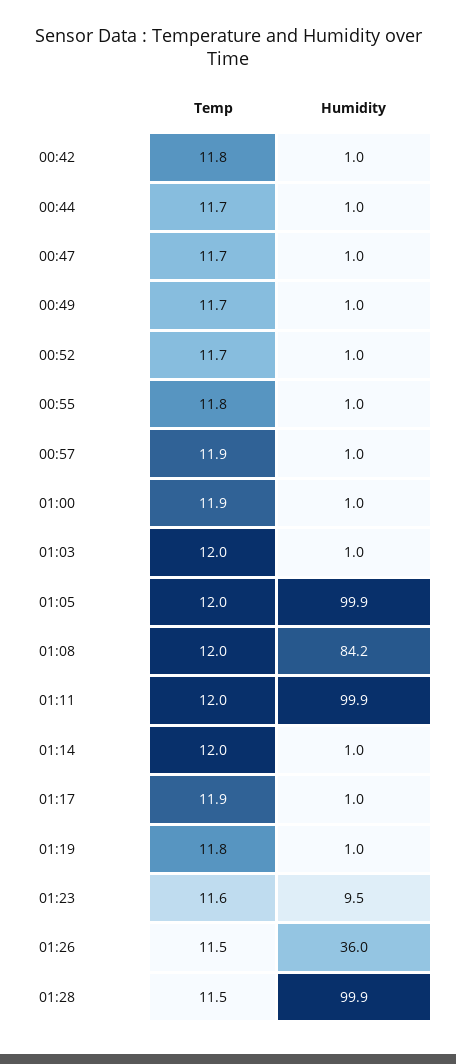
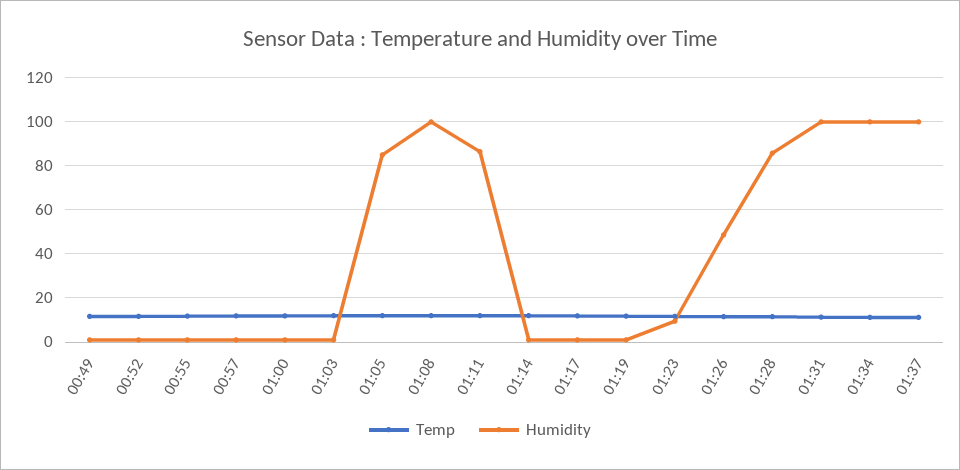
Temp, 00:42: 11.8 -> none
Humidity, 00:42: 1 -> none
Temp, 00:44: 11.7 -> none
Humidity, 00:44: 1 -> none
Temp, 00:47: 11.7 -> none
Humidity, 00:47: 1 -> none
Humidity, 01:05: 99.9 -> 85
Humidity, 01:08: 84.2 -> 100
Humidity, 01:11: 99.9 -> 85
Humidity, 01:26: 36 -> 50
Humidity, 01:28: 99.9 -> 85
Temp, 01:31: none -> 10
Humidity, 01:31: none -> 100
Temp, 01:34: none -> 10
Humidity, 01:34: none -> 100
Temp, 01:37: none -> 10
Humidity, 01:37: none -> 100

